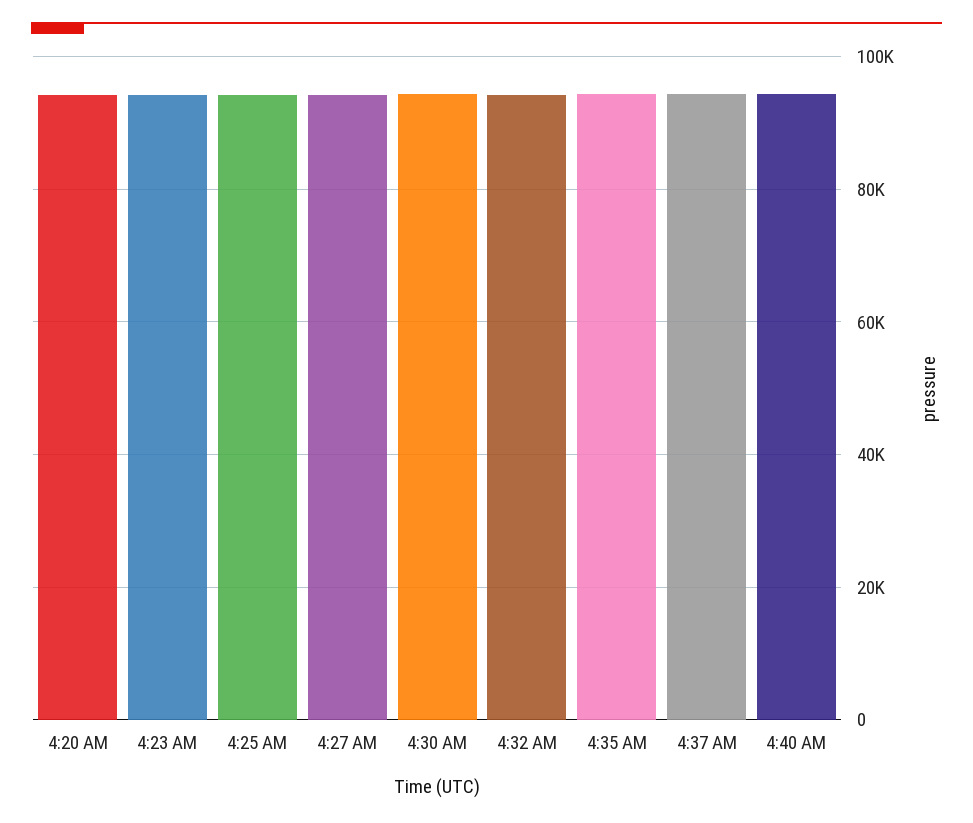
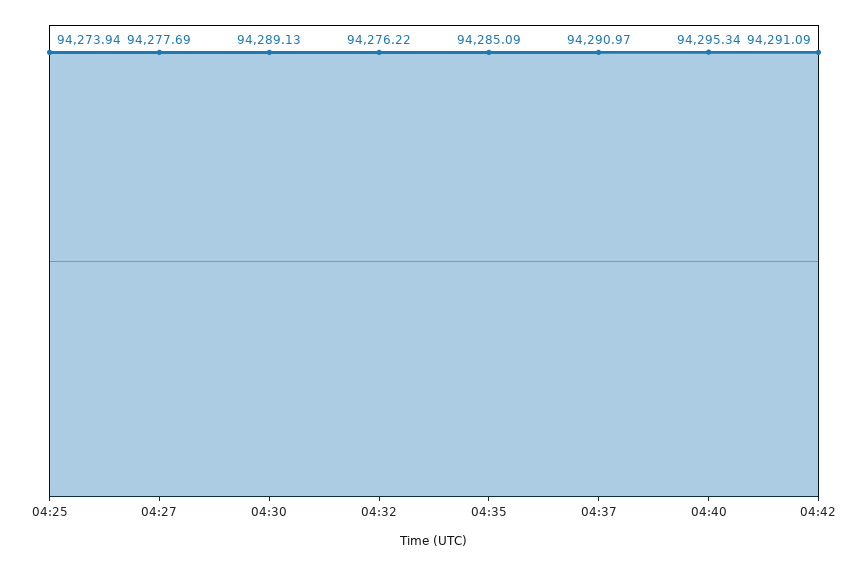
4:20 AM: 94000 -> none
4:23 AM: 94000 -> none
04:42: none -> 94291.09

